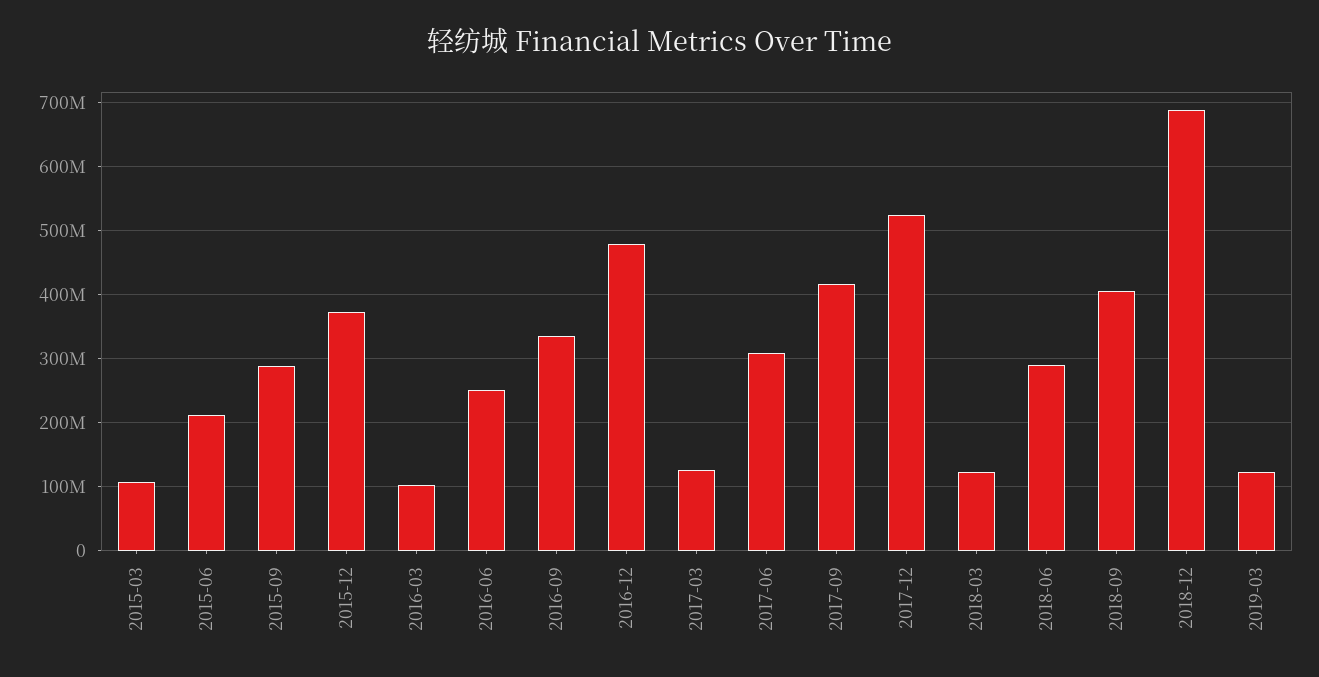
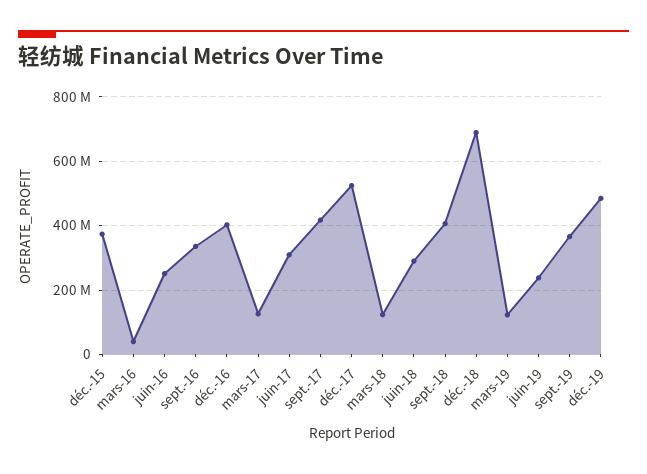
2015-03: 110000000 -> none
2015-06: 210000000 -> none
2015-09: 290000000 -> none
2016-03: 100000000 -> 40000000
2016-12: 480000000 -> 400000000
juin-19: none -> 240000000
sept.-19: none -> 360000000
déc.-19: none -> 480000000

